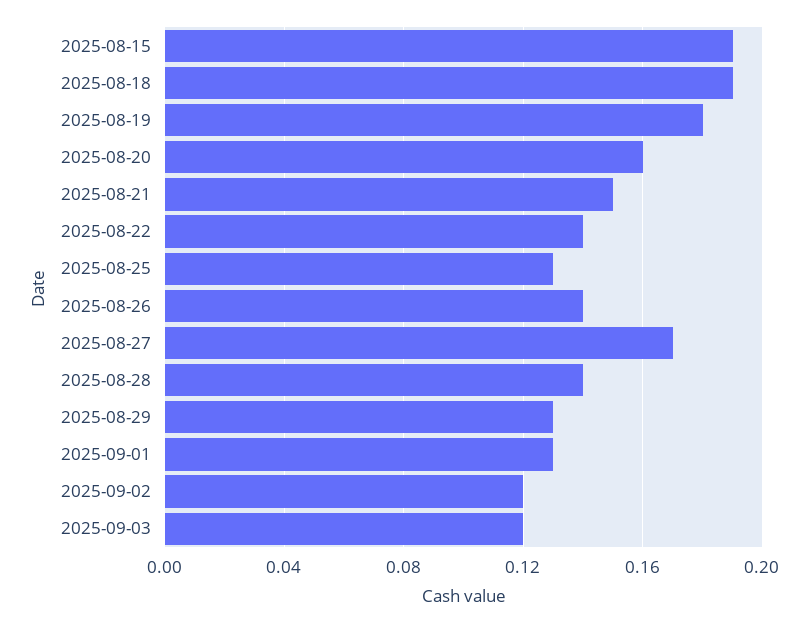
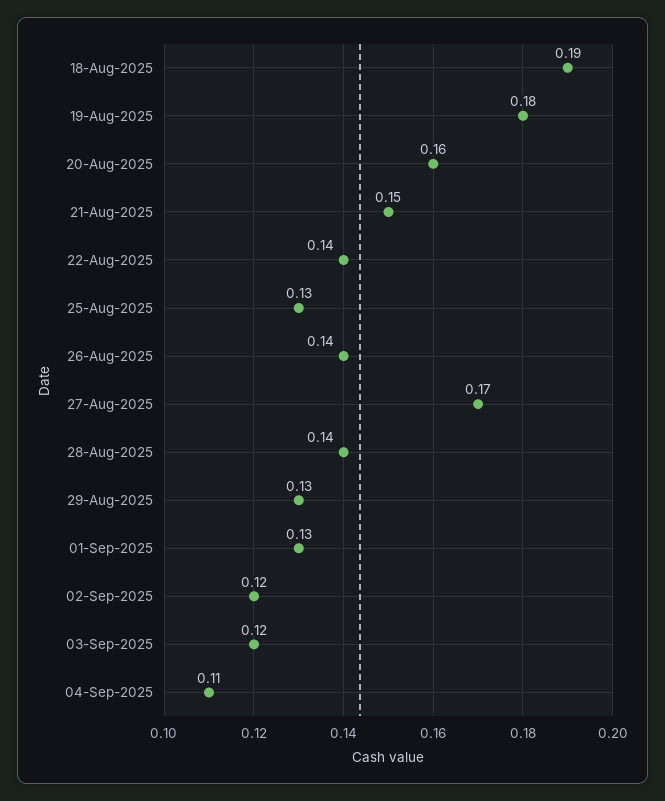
2025-08-15: 0.19 -> none
04-Sep-2025: none -> 0.11

